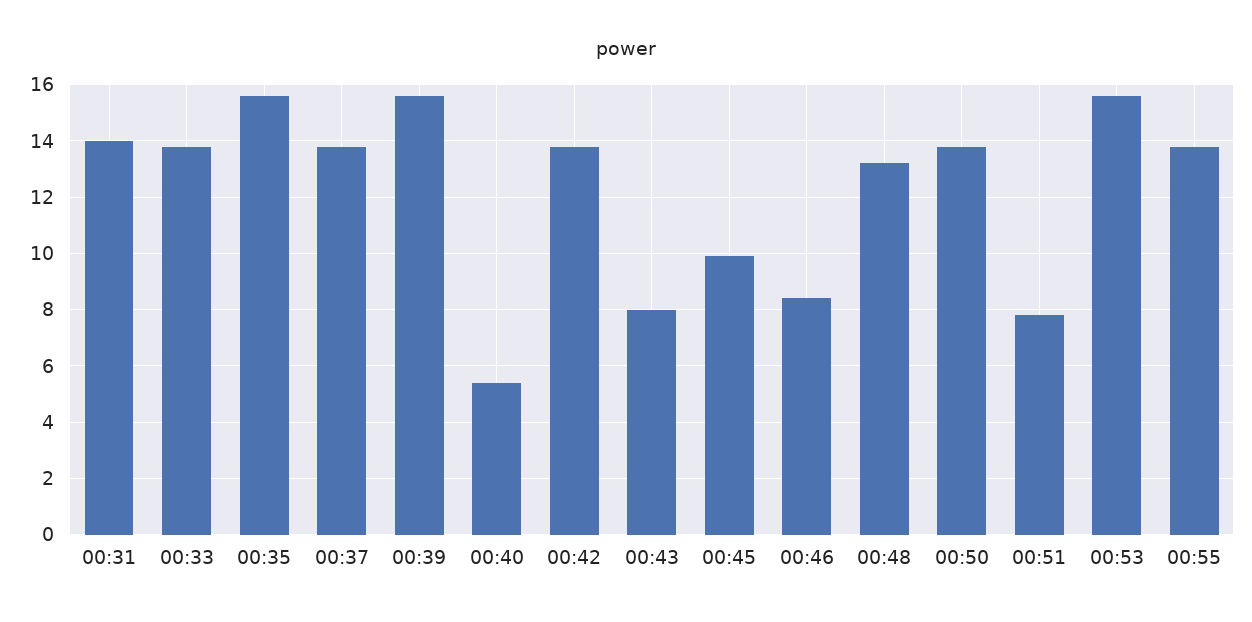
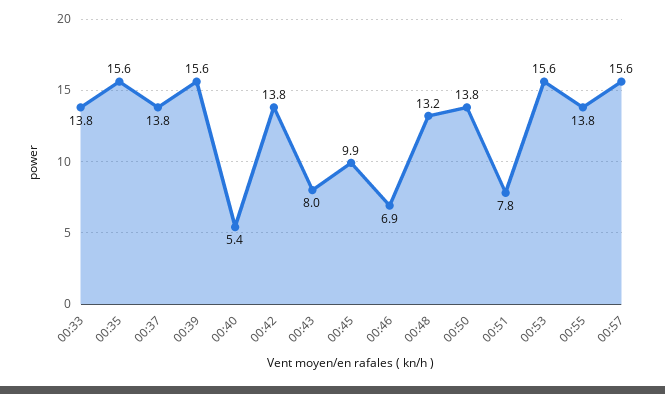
00:31: 14 -> none
00:46: 8.5 -> 6.9
00:57: none -> 15.6

